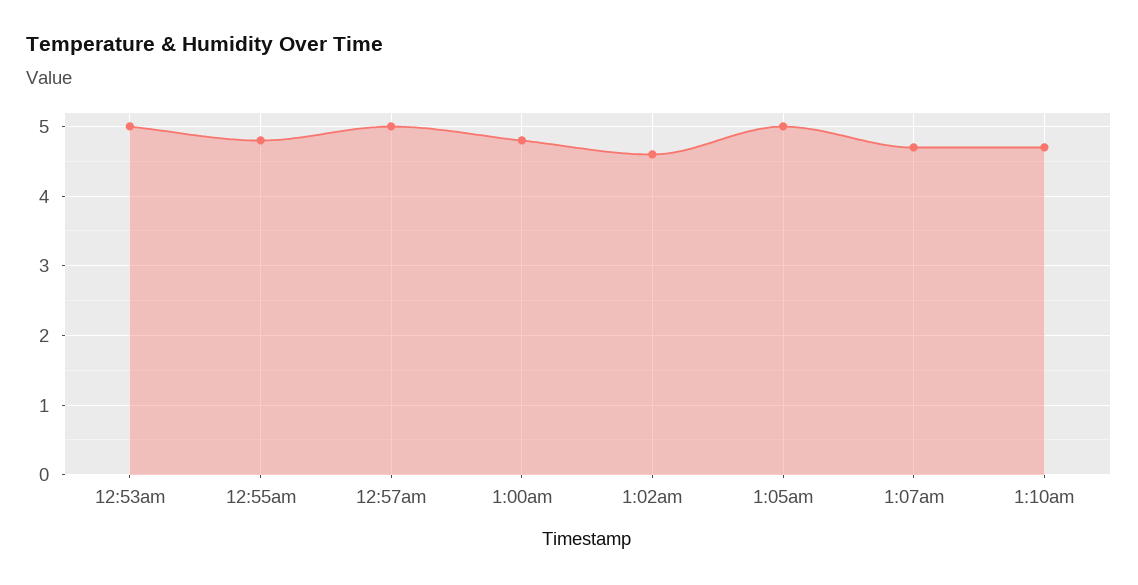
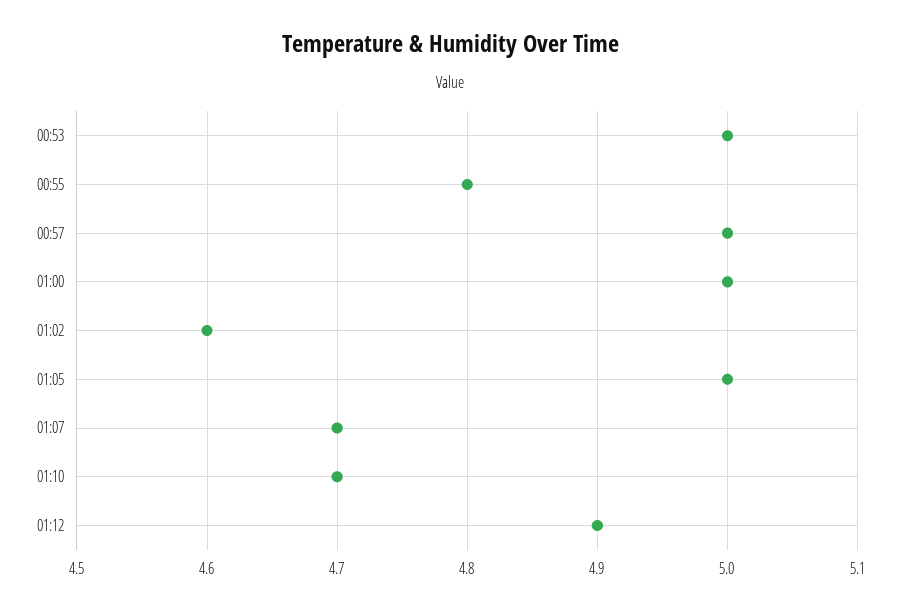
1:00am: 4.8 -> 5
01:12: none -> 4.9

